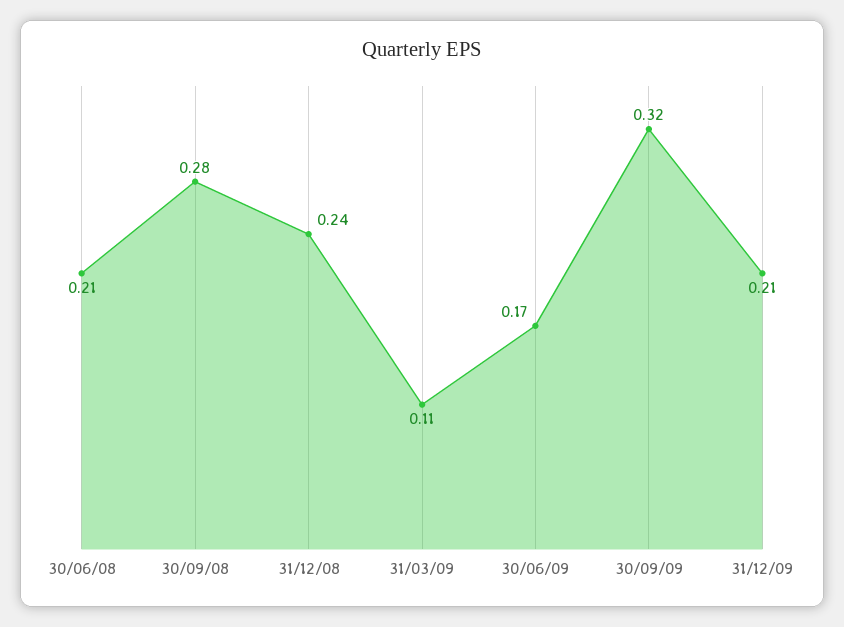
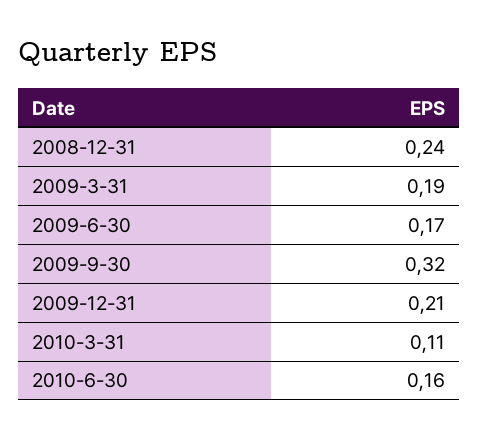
30/06/08: 0.21 -> none
30/09/08: 0.28 -> none
31/03/09: 0.11 -> 0.19
2010-3-31: none -> 0.11
2010-6-30: none -> 0.16

